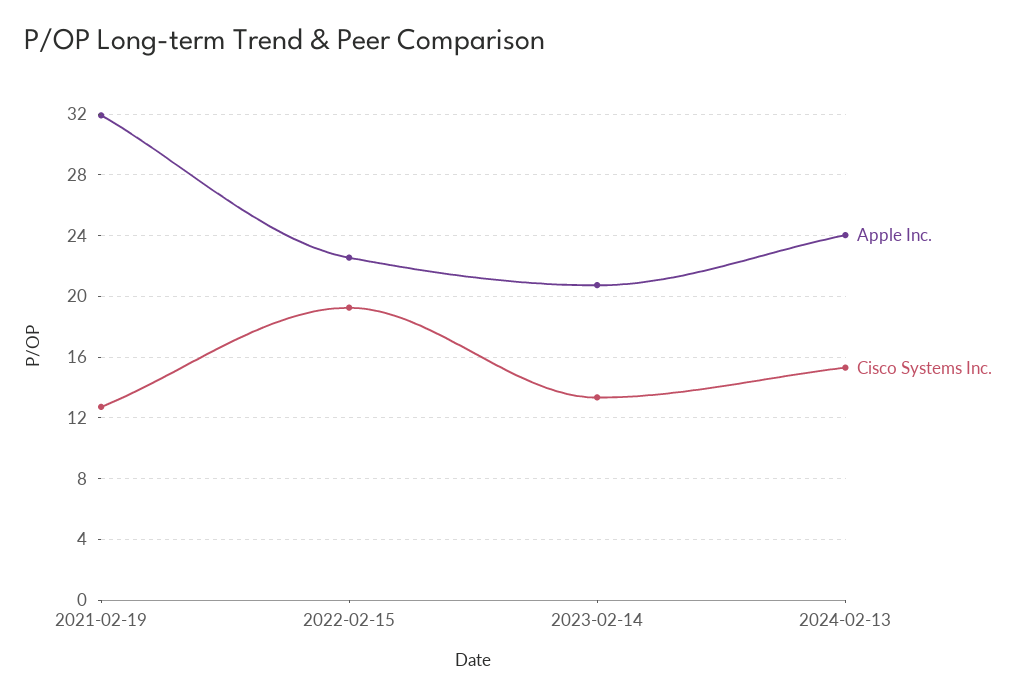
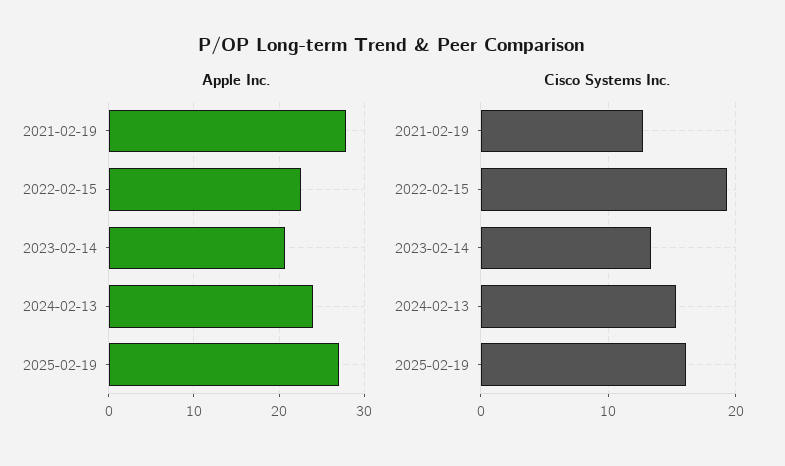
Apple Inc., 2021-02-19: 32 -> 28
Apple Inc., 2025-02-19: none -> 27
Cisco Systems Inc., 2025-02-19: none -> 16

